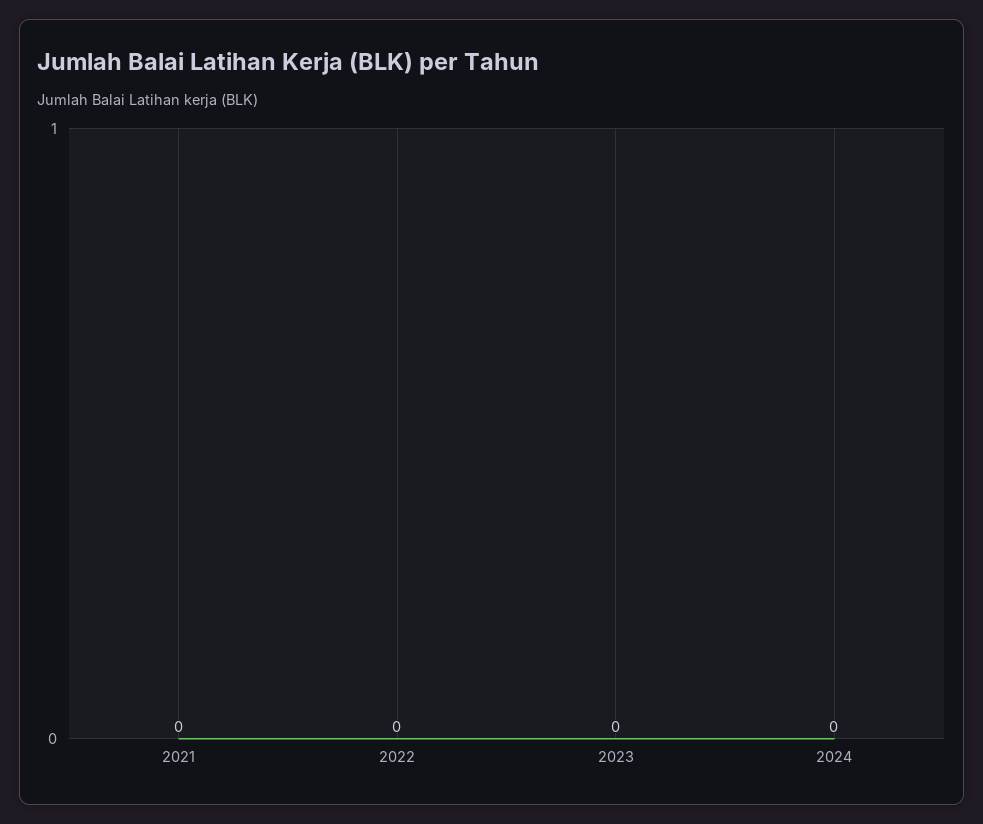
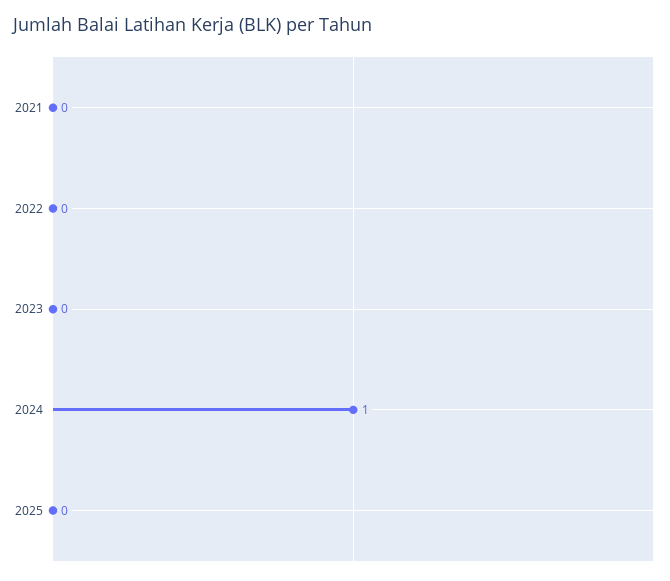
2024: 0 -> 1
2025: none -> 0

